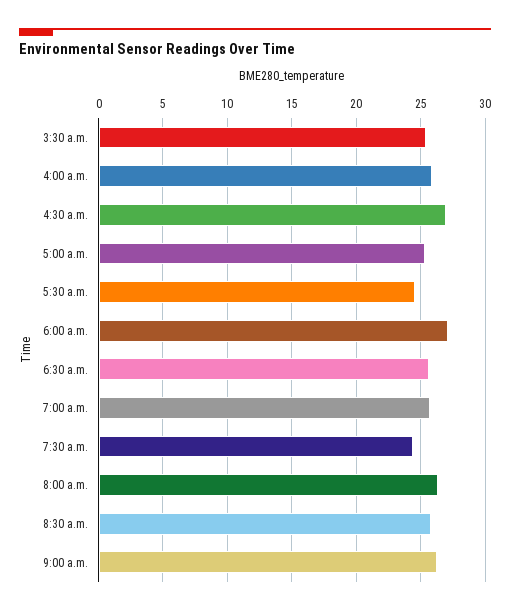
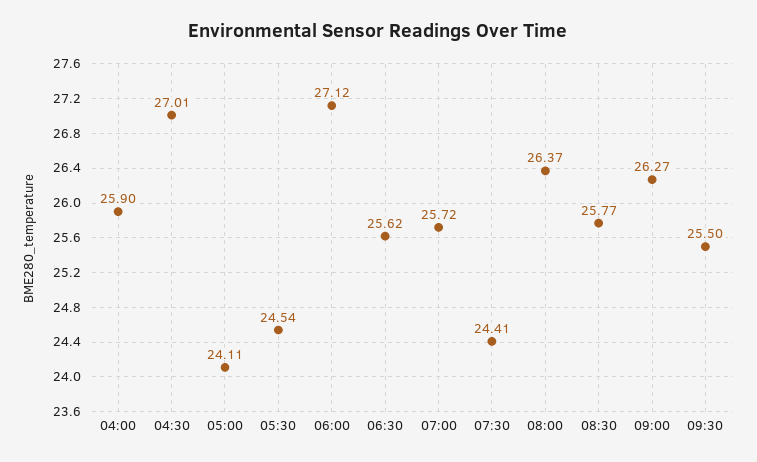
3:30 a.m.: 25.5 -> none
5:00 a.m.: 25.5 -> 24.11
09:30: none -> 25.5

